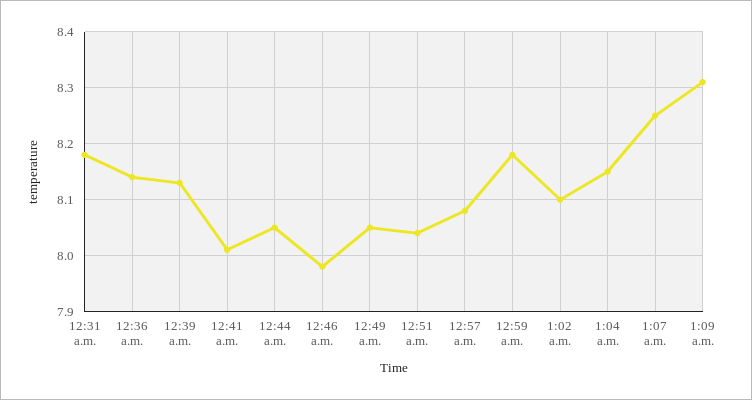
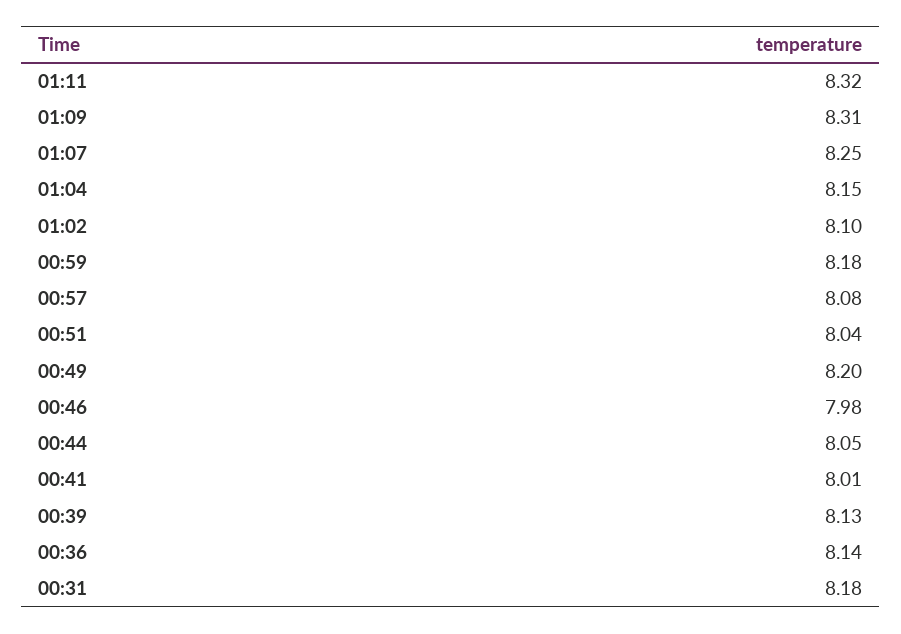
12:49 a.m.: 8.05 -> 8.2
01:11: none -> 8.32

